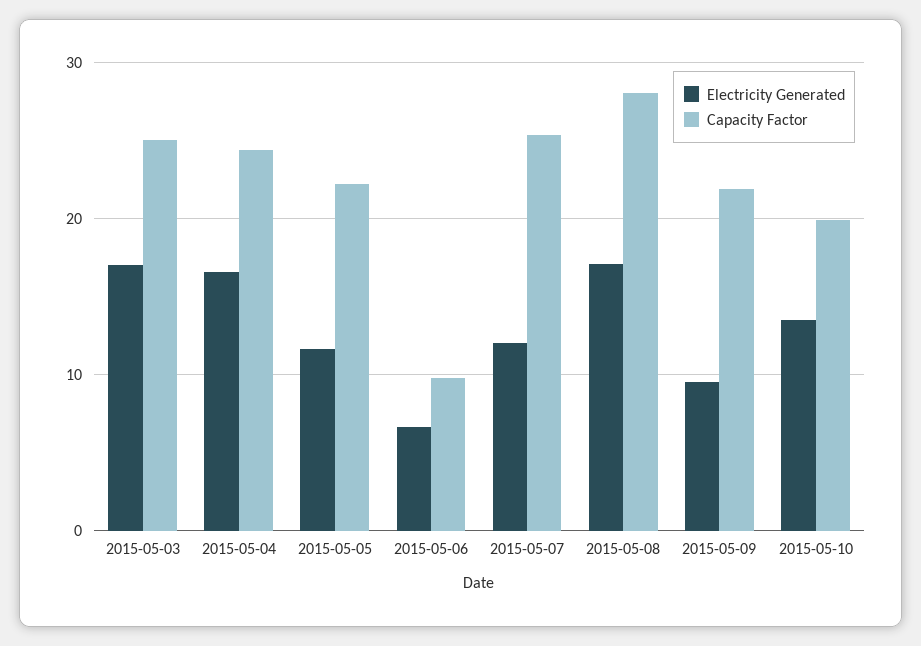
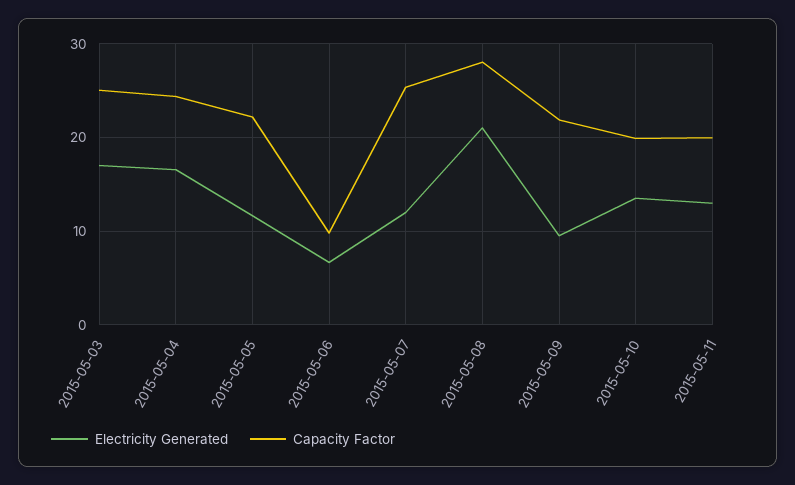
Electricity Generated, 2015-05-08: 17 -> 21
Electricity Generated, 2015-05-11: none -> 13
Capacity Factor, 2015-05-11: none -> 20

